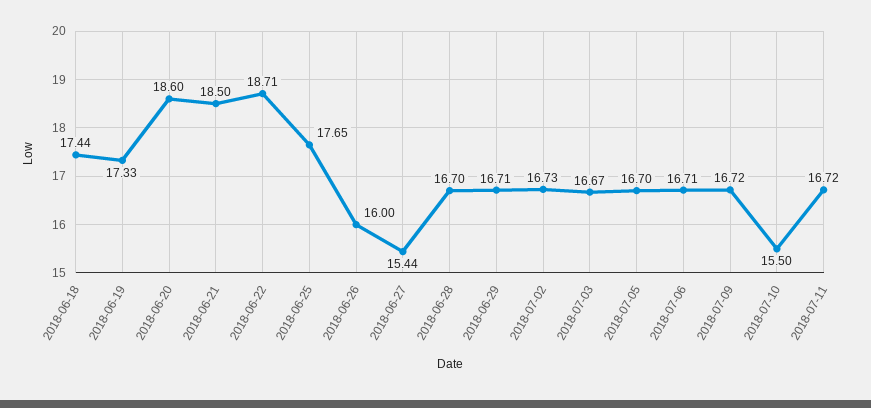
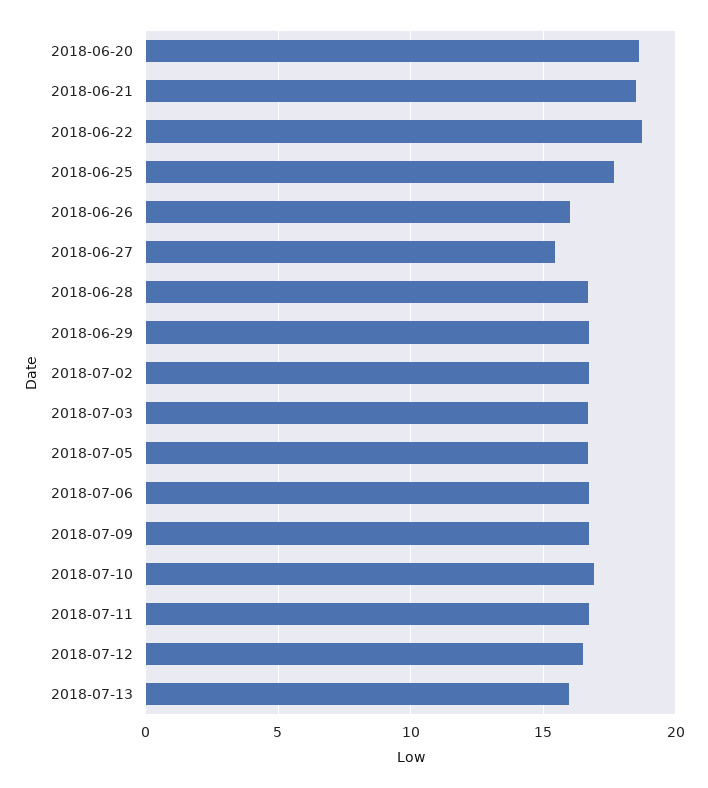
2018-06-18: 17.44 -> none
2018-06-19: 17.33 -> none
2018-07-10: 15.5 -> 17
2018-07-12: none -> 16.5
2018-07-13: none -> 16

